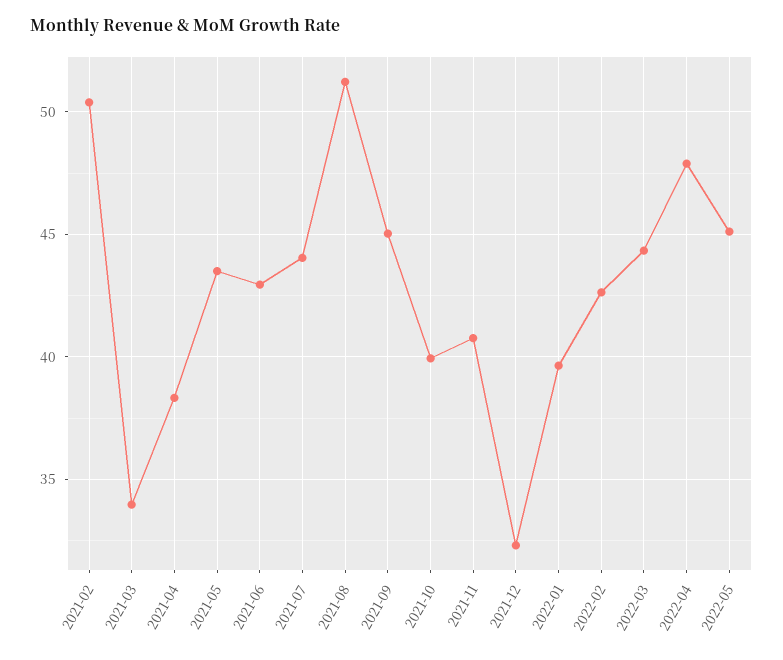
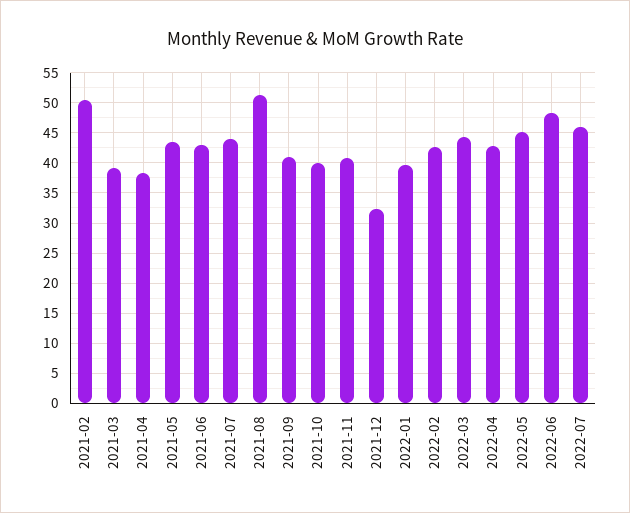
2021-03: 34 -> 39
2021-09: 45 -> 41
2022-04: 48 -> 43
2022-06: none -> 48
2022-07: none -> 46

